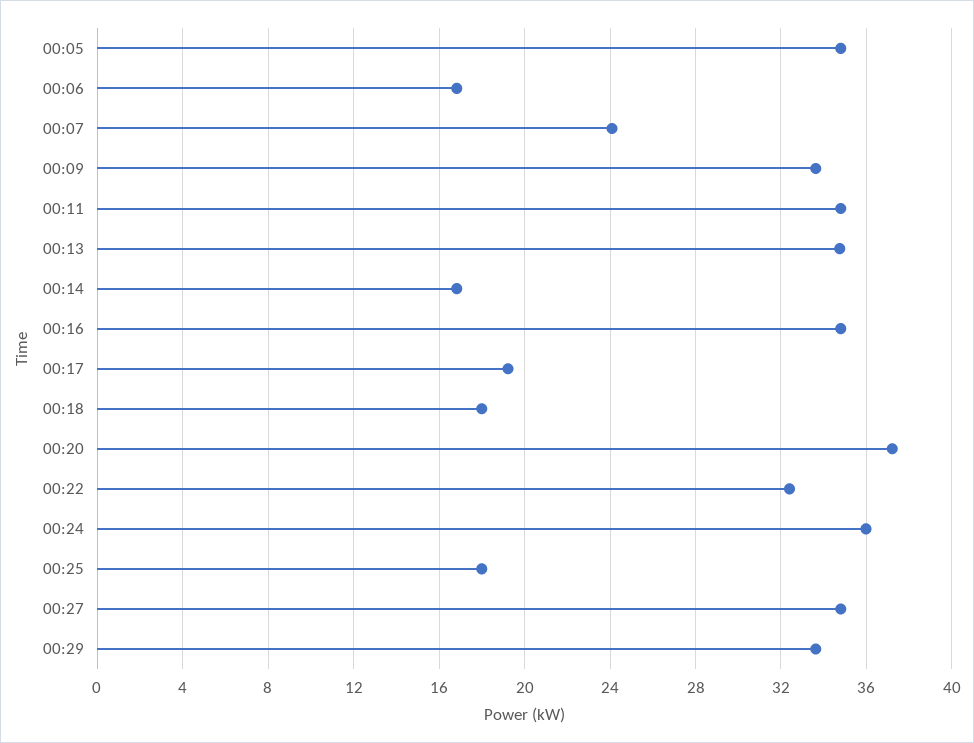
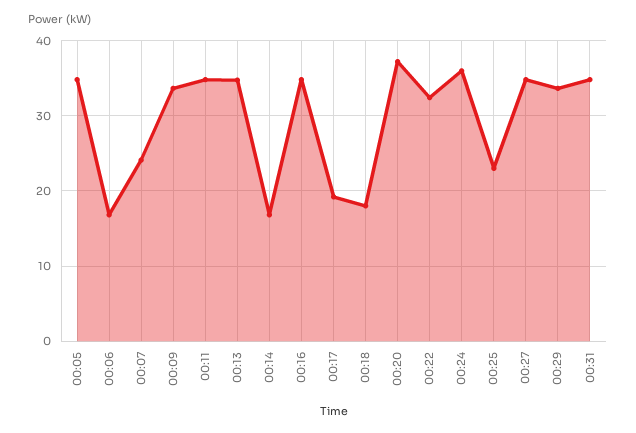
00:25: 18 -> 23
00:31: none -> 35

